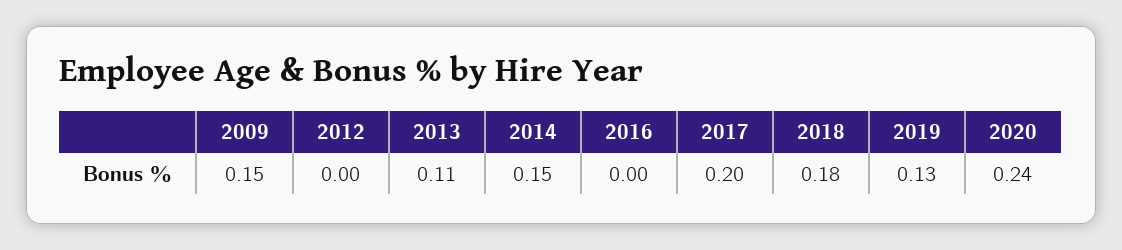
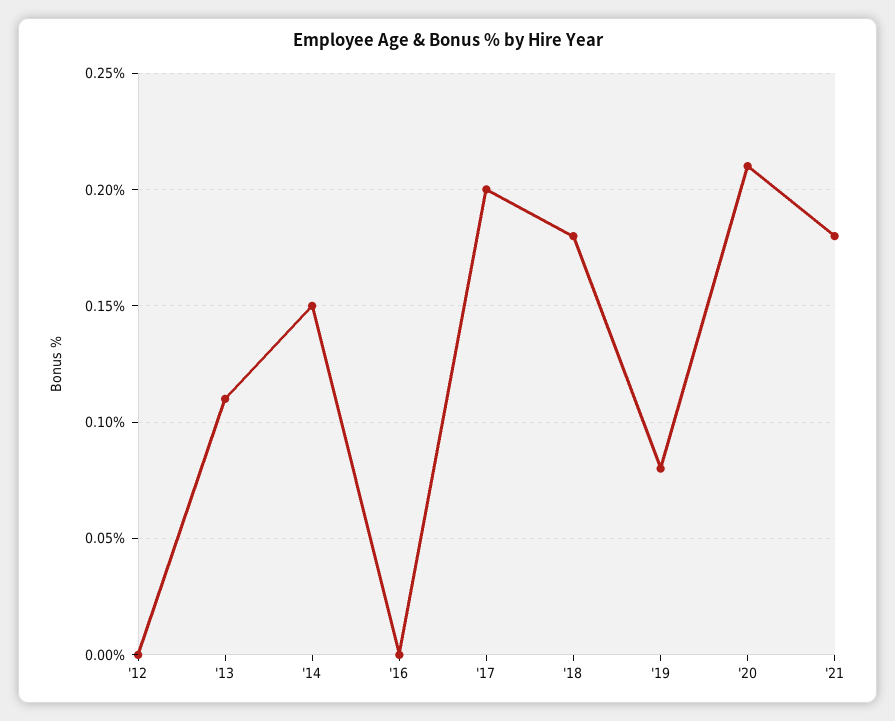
2009: 0.15 -> none
2019: 0.13 -> 0.08
2020: 0.24 -> 0.21
'21: none -> 0.18

